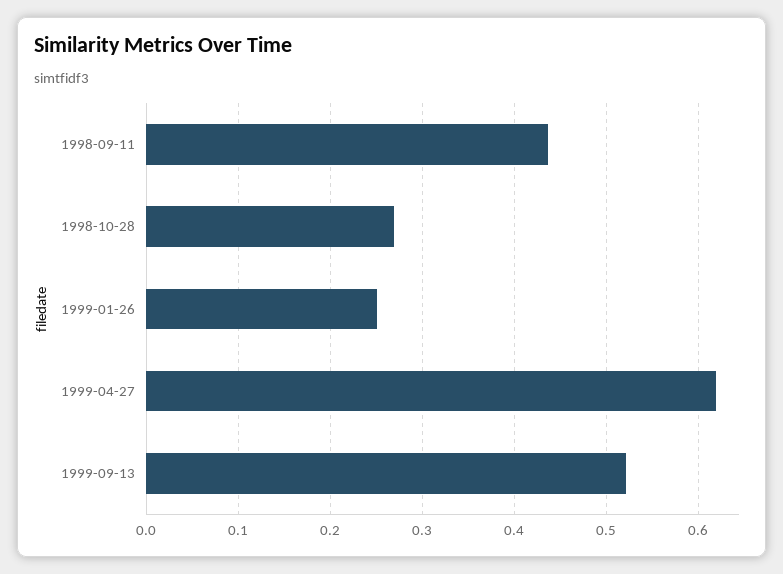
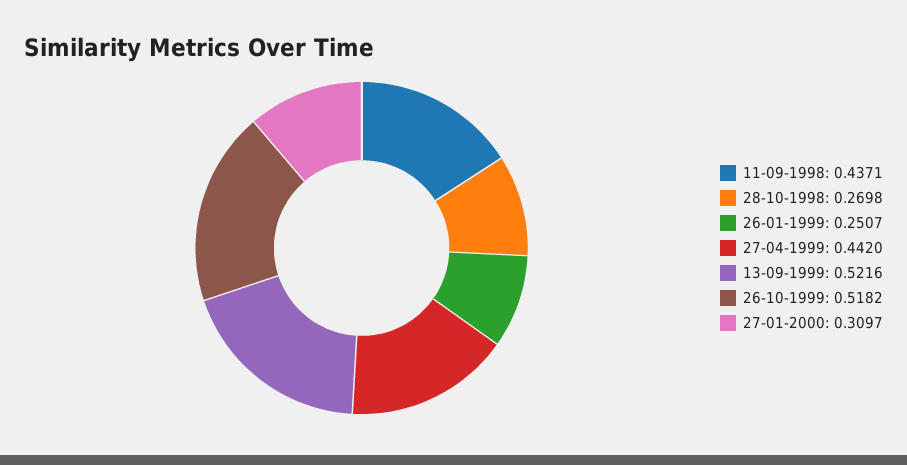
1999-04-27: 0.62 -> 0.442
26-10-1999: none -> 0.5182
27-01-2000: none -> 0.3097

